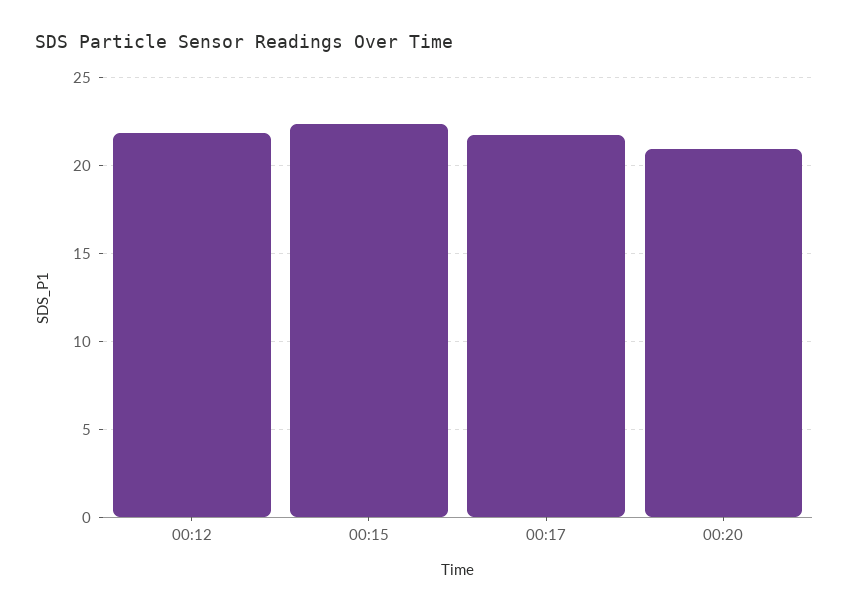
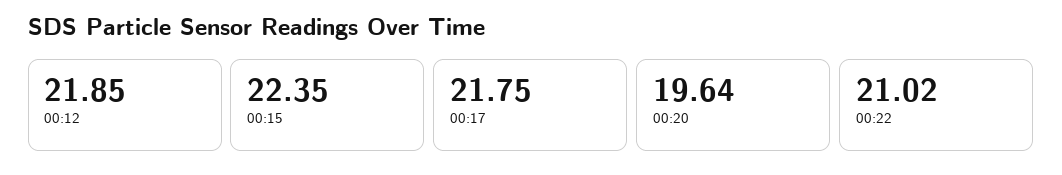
00:20: 21 -> 19.64
00:22: none -> 21.02

